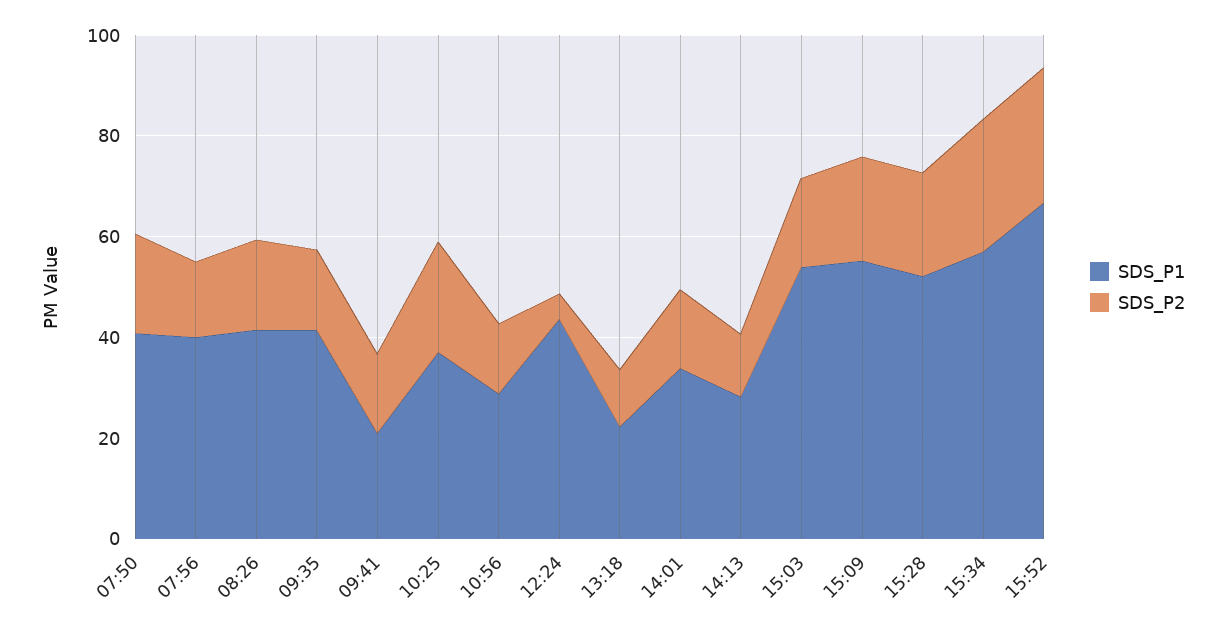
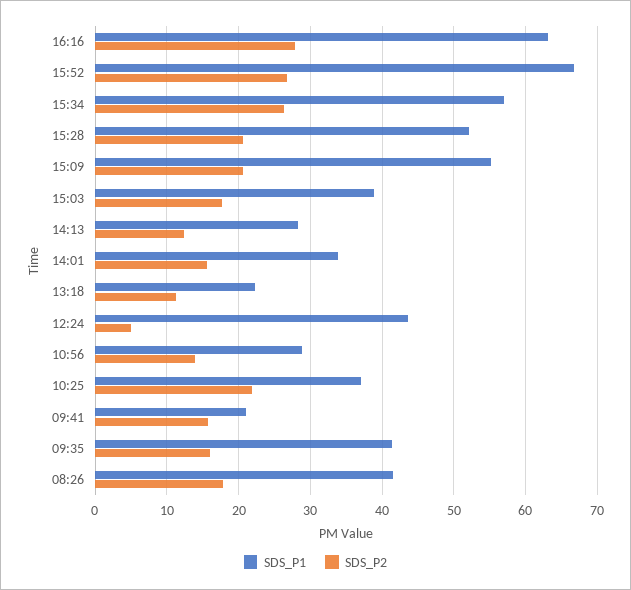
SDS_P1, 07:50: 40 -> none
SDS_P2, 07:50: 20 -> none
SDS_P1, 07:56: 40 -> none
SDS_P2, 07:56: 15 -> none
SDS_P1, 15:03: 55 -> 39
SDS_P1, 16:16: none -> 63
SDS_P2, 16:16: none -> 28

